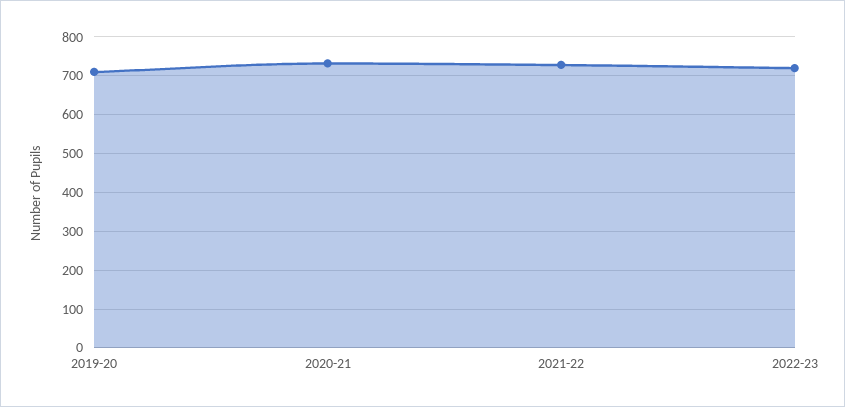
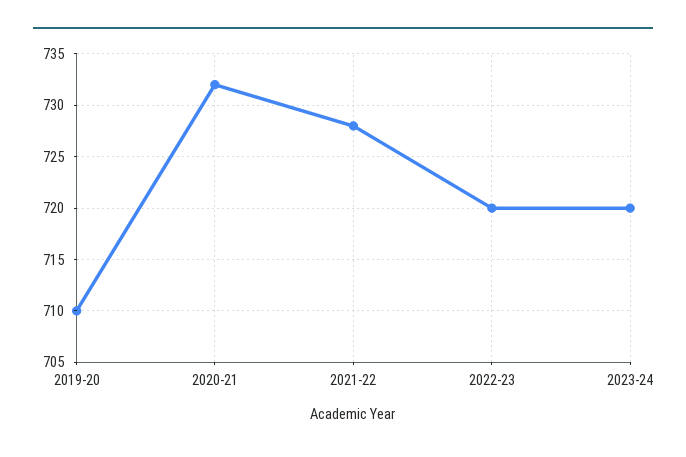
2023-24: none -> 720

